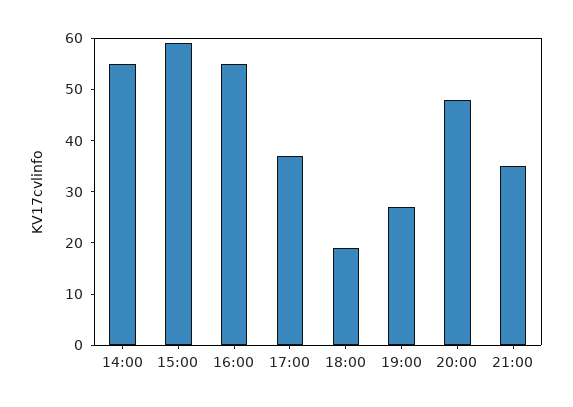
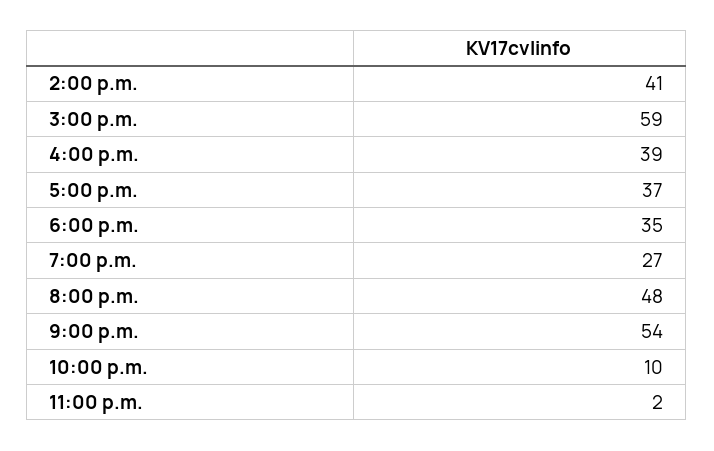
14:00: 55 -> 41
16:00: 55 -> 39
18:00: 20 -> 35
21:00: 35 -> 54
10:00 p.m.: none -> 10
11:00 p.m.: none -> 2

